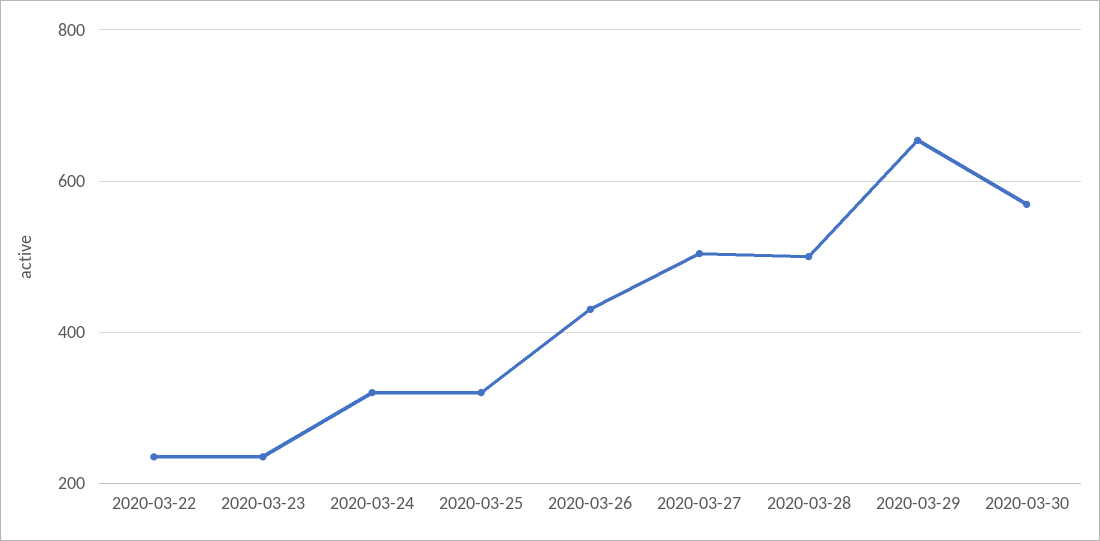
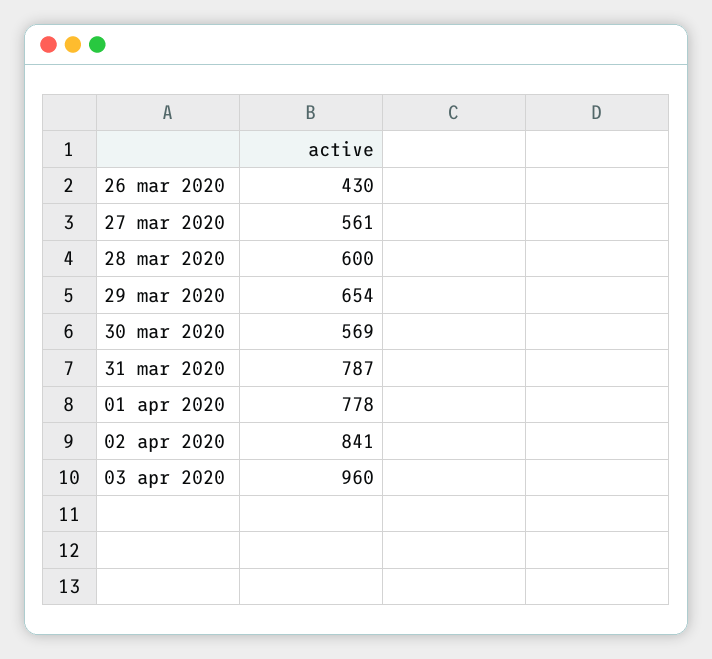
2020-03-22: 240 -> none
2020-03-23: 240 -> none
2020-03-24: 320 -> none
2020-03-25: 320 -> none
2020-03-27: 500 -> 561
2020-03-28: 500 -> 600
31 mar 2020: none -> 787
01 apr 2020: none -> 778
02 apr 2020: none -> 841
03 apr 2020: none -> 960

